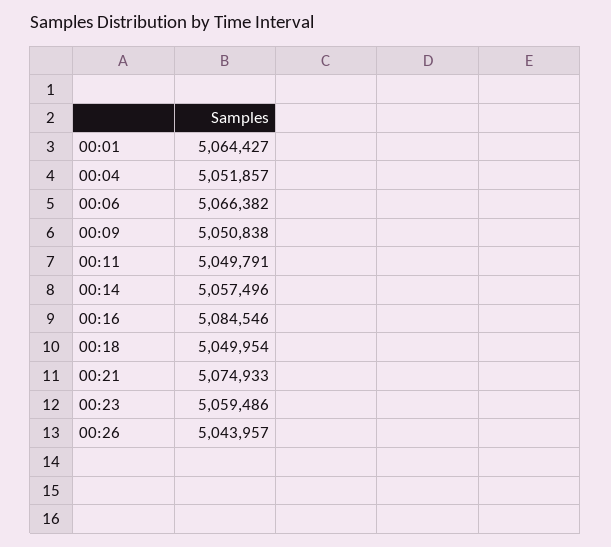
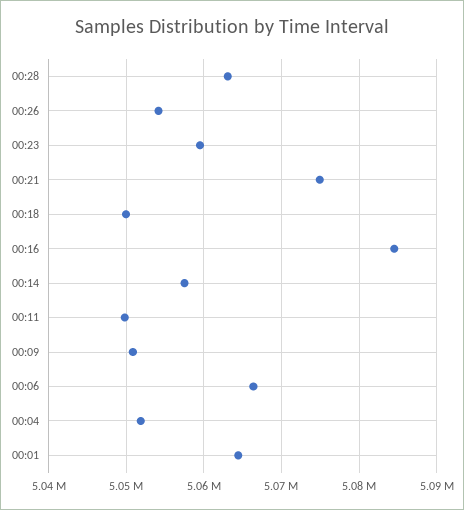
00:26: 5043957 -> 5054000
00:28: none -> 5063000

